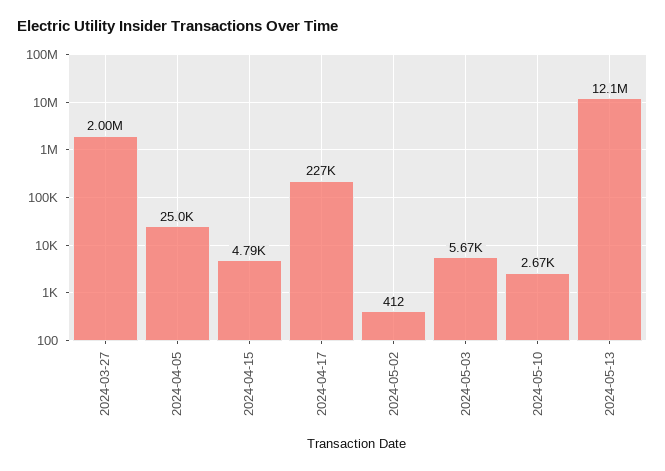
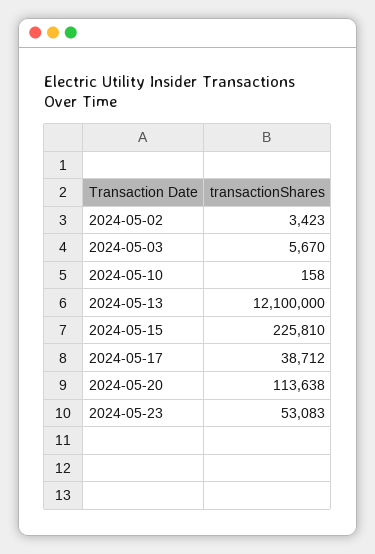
2024-03-27: 2000000 -> none
2024-04-05: 25000 -> none
2024-04-15: 4790 -> none
2024-04-17: 227000 -> none
2024-05-02: 412 -> 3423
2024-05-10: 2670 -> 158
2024-05-15: none -> 225810
2024-05-17: none -> 38712
2024-05-20: none -> 113638
2024-05-23: none -> 53083

